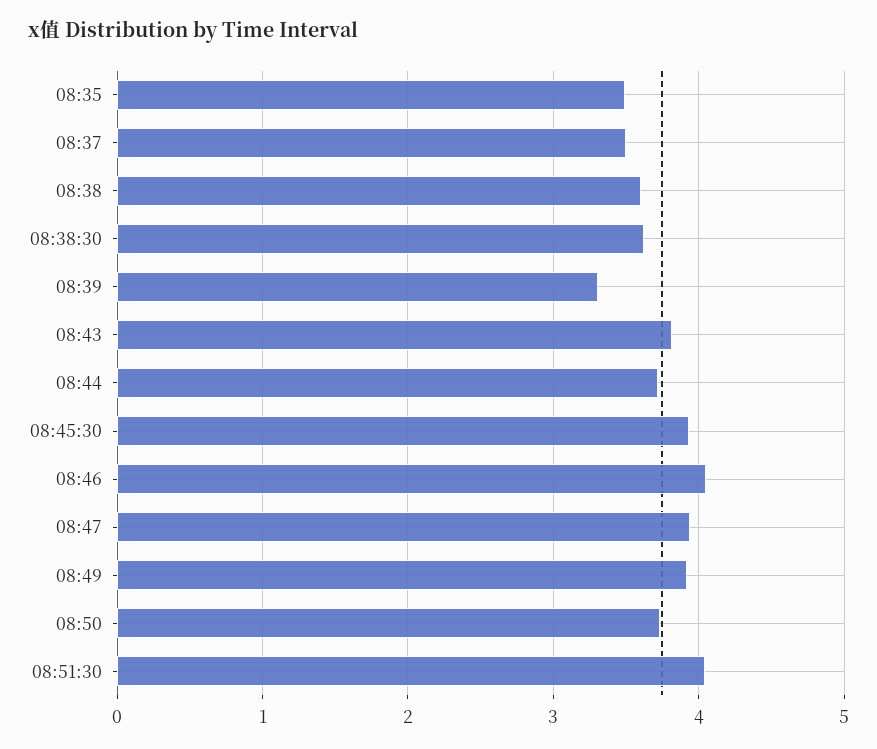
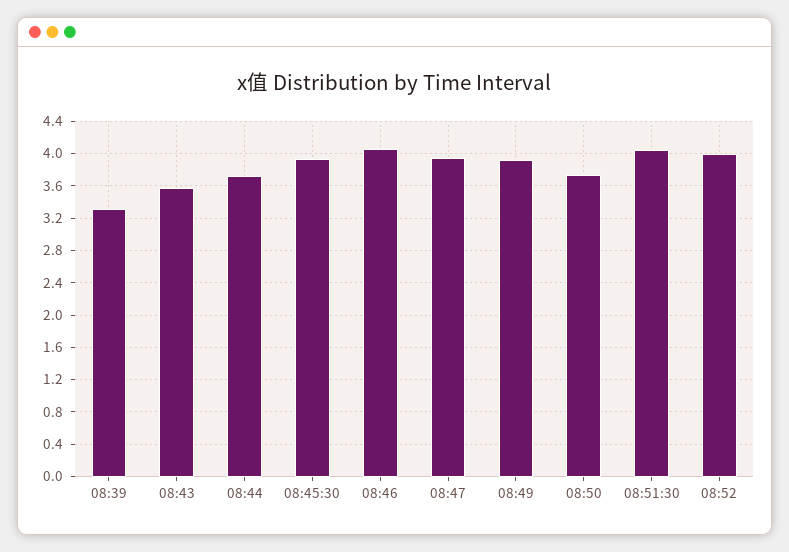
08:35: 3.5 -> none
08:37: 3.5 -> none
08:38: 3.6 -> none
08:38:30: 3.6 -> none
08:43: 3.8 -> 3.6
08:52: none -> 4

